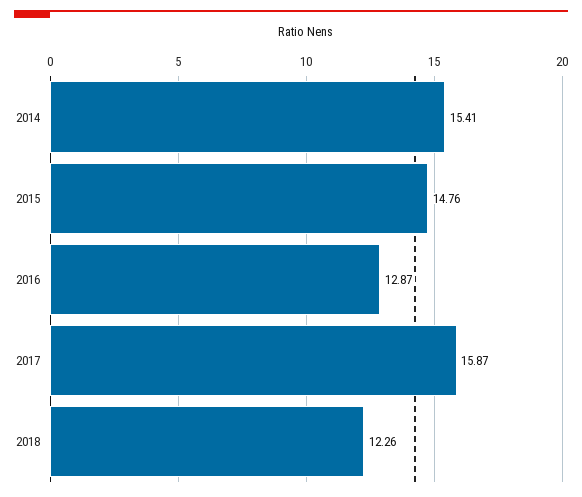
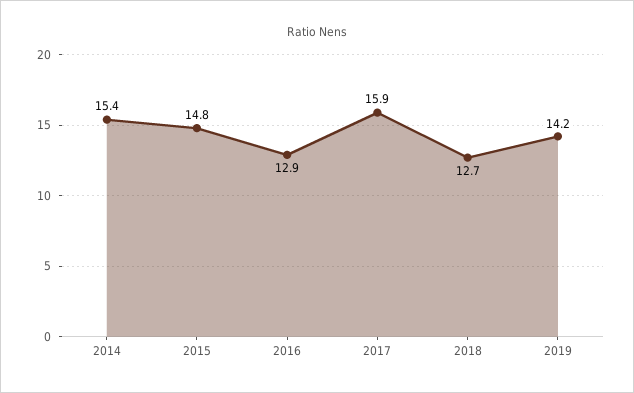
2018: 12.26 -> 12.7
2019: none -> 14.2

